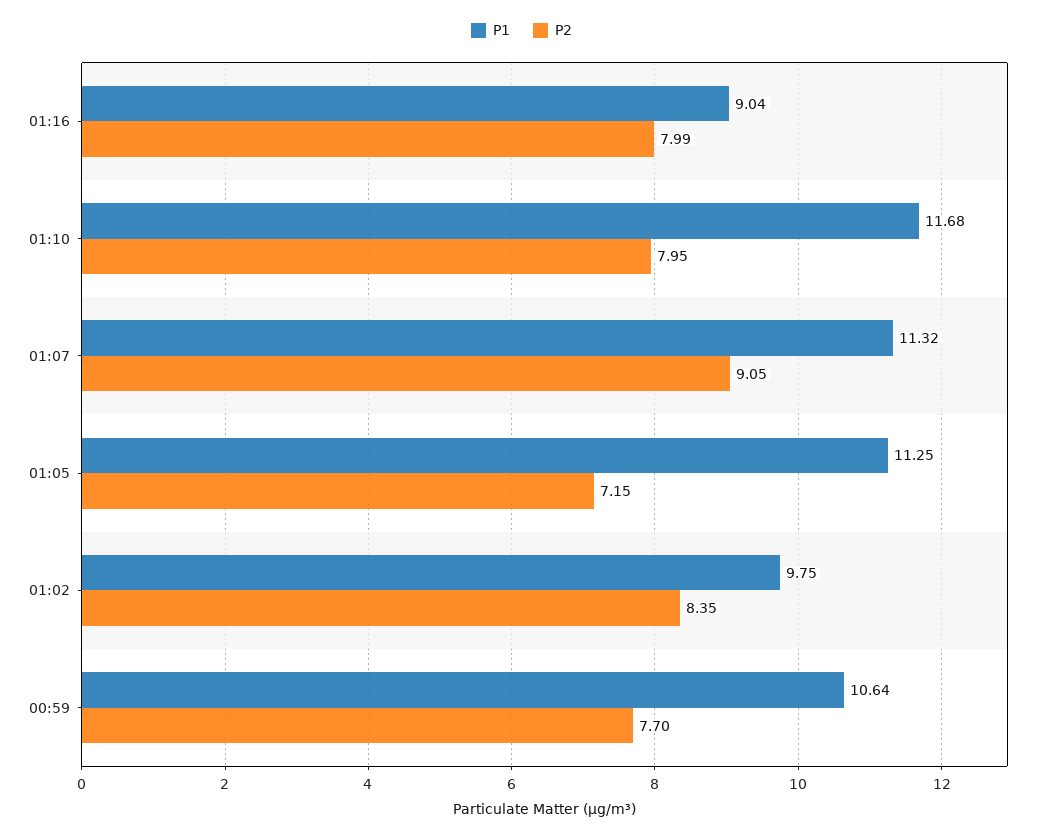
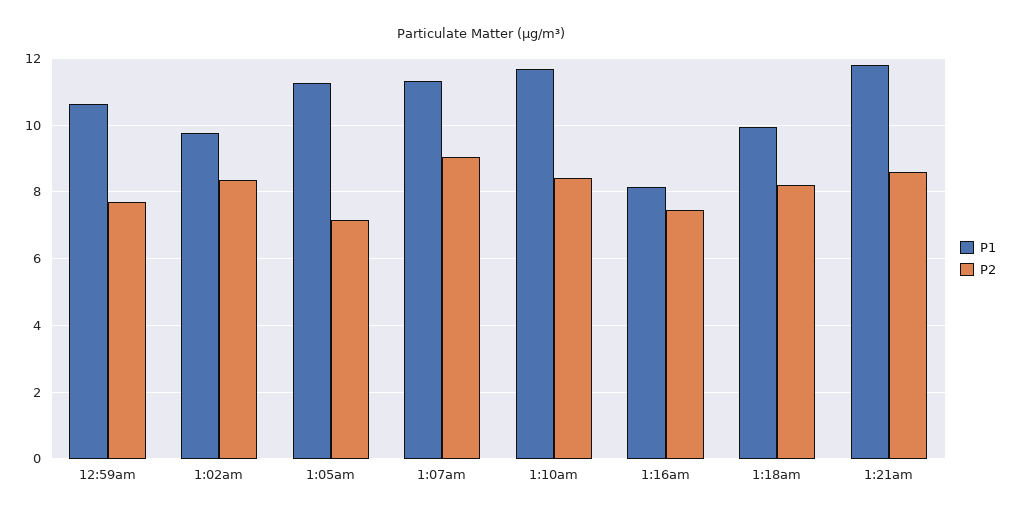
P1, 01:16: 9.04 -> 8.2
P2, 01:16: 7.99 -> 7.4
P2, 01:10: 7.95 -> 8.4
P1, 1:18am: none -> 10
P2, 1:18am: none -> 8.2
P1, 1:21am: none -> 11.8
P2, 1:21am: none -> 8.6

